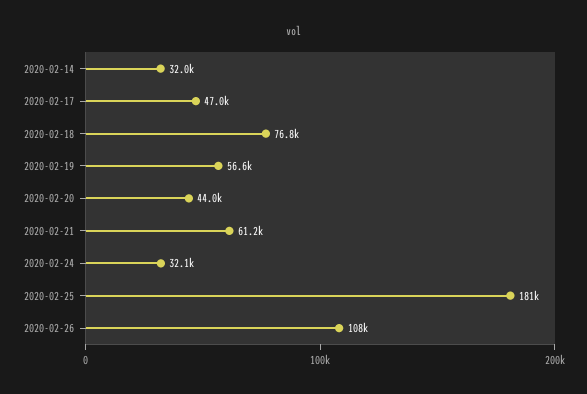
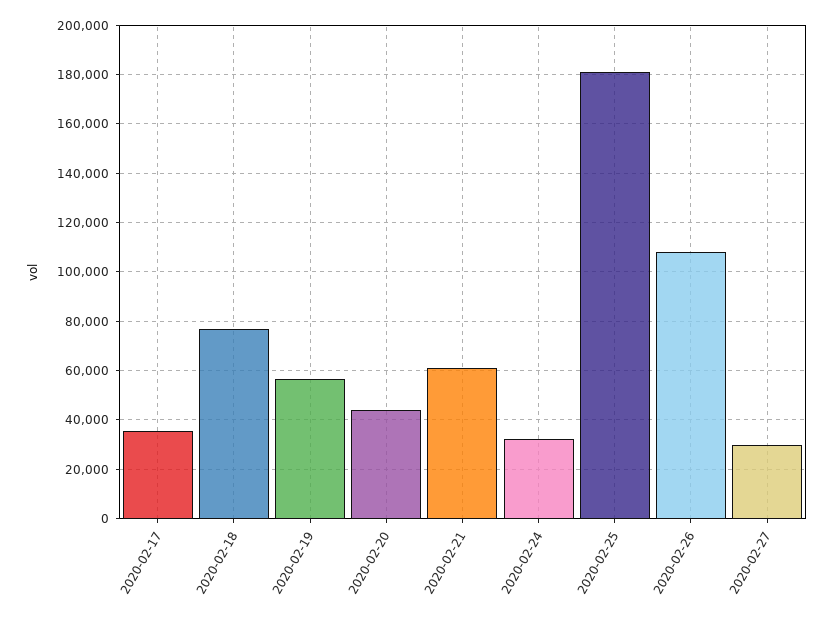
2020-02-14: 32000 -> none
2020-02-17: 47000 -> 35000
2020-02-27: none -> 30000

